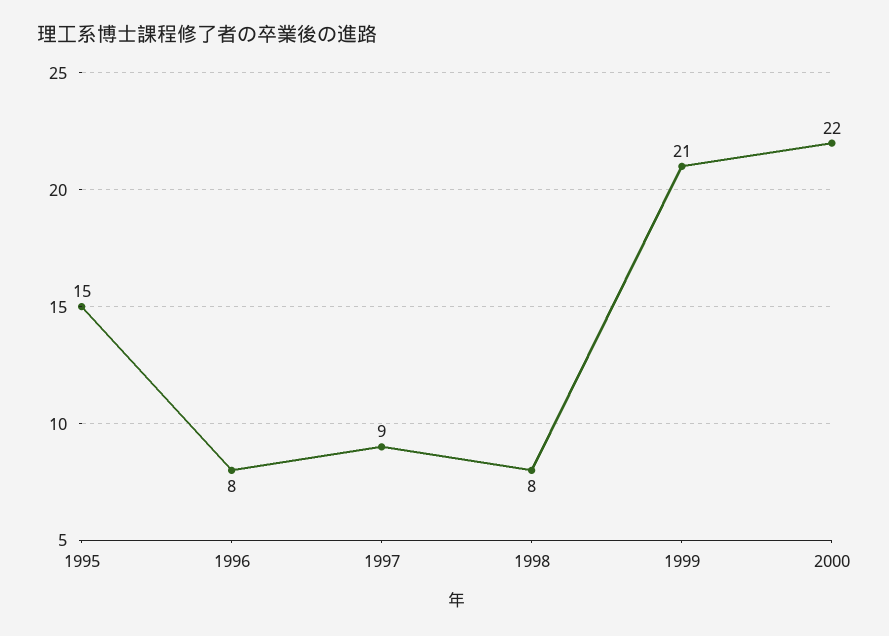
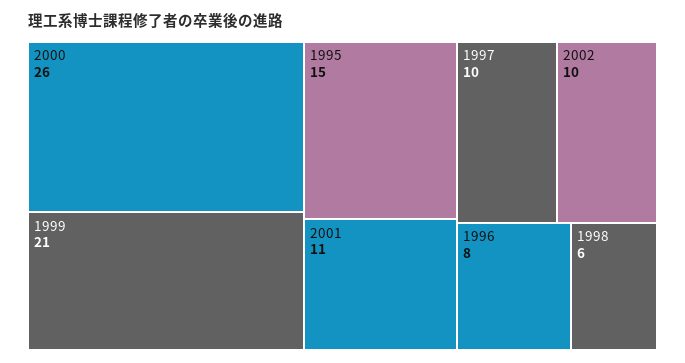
1997: 9 -> 10
1998: 8 -> 6
2000: 22 -> 26
2001: none -> 11
2002: none -> 10

